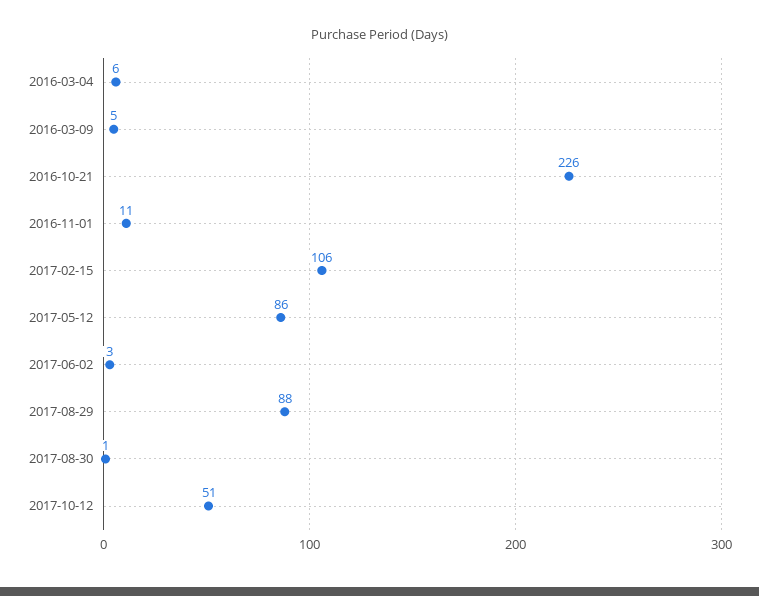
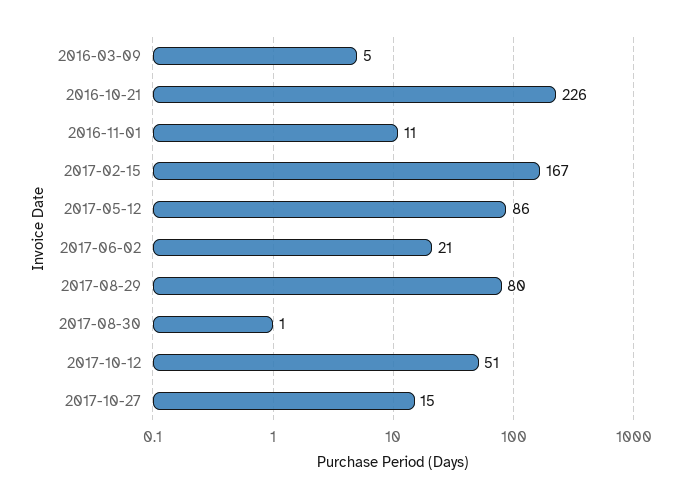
2016-03-04: 6 -> none
2017-02-15: 106 -> 167
2017-06-02: 3 -> 21
2017-08-29: 88 -> 80
2017-10-27: none -> 15

